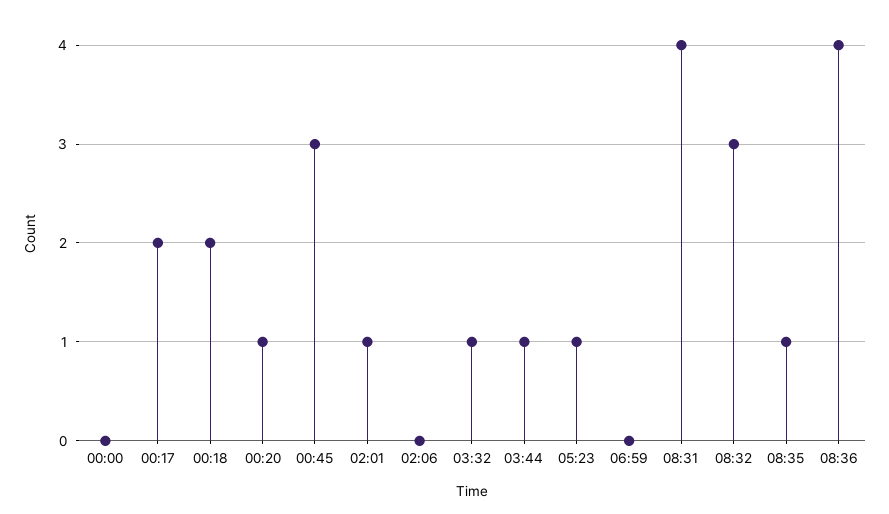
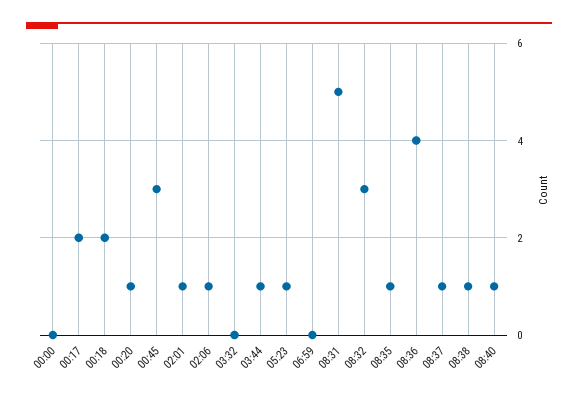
02:06: 0 -> 1
03:32: 1 -> 0
08:31: 4 -> 5
08:37: none -> 1
08:38: none -> 1
08:40: none -> 1

